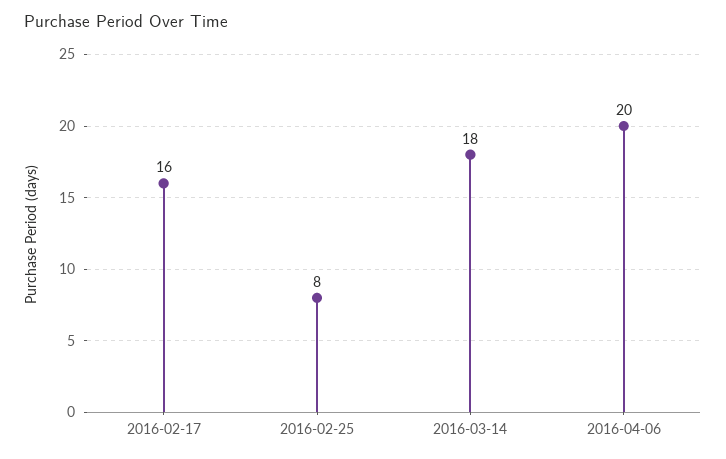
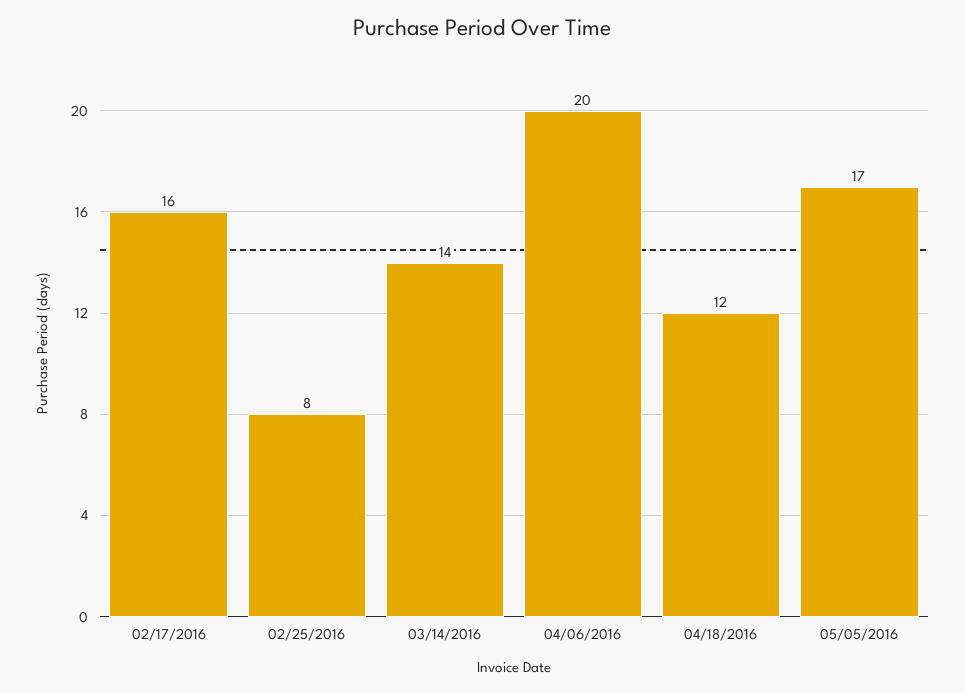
2016-03-14: 18 -> 14
04/18/2016: none -> 12
05/05/2016: none -> 17

